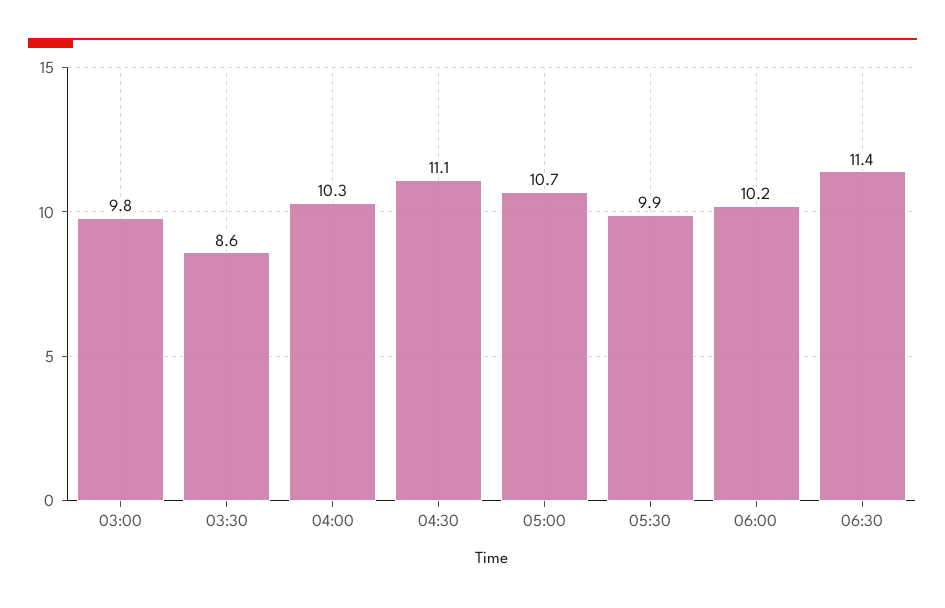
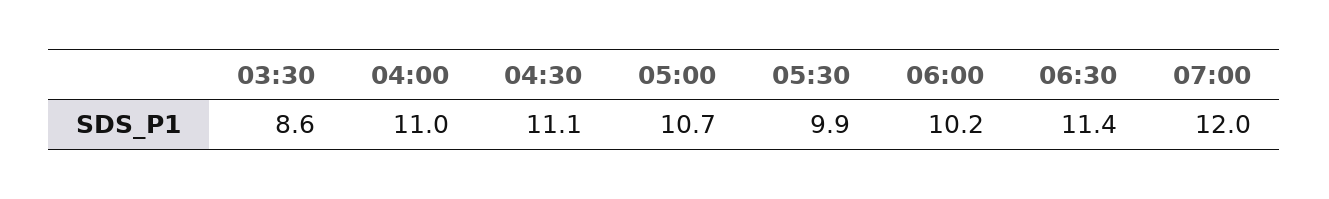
03:00: 9.8 -> none
04:00: 10.3 -> 11
07:00: none -> 12

